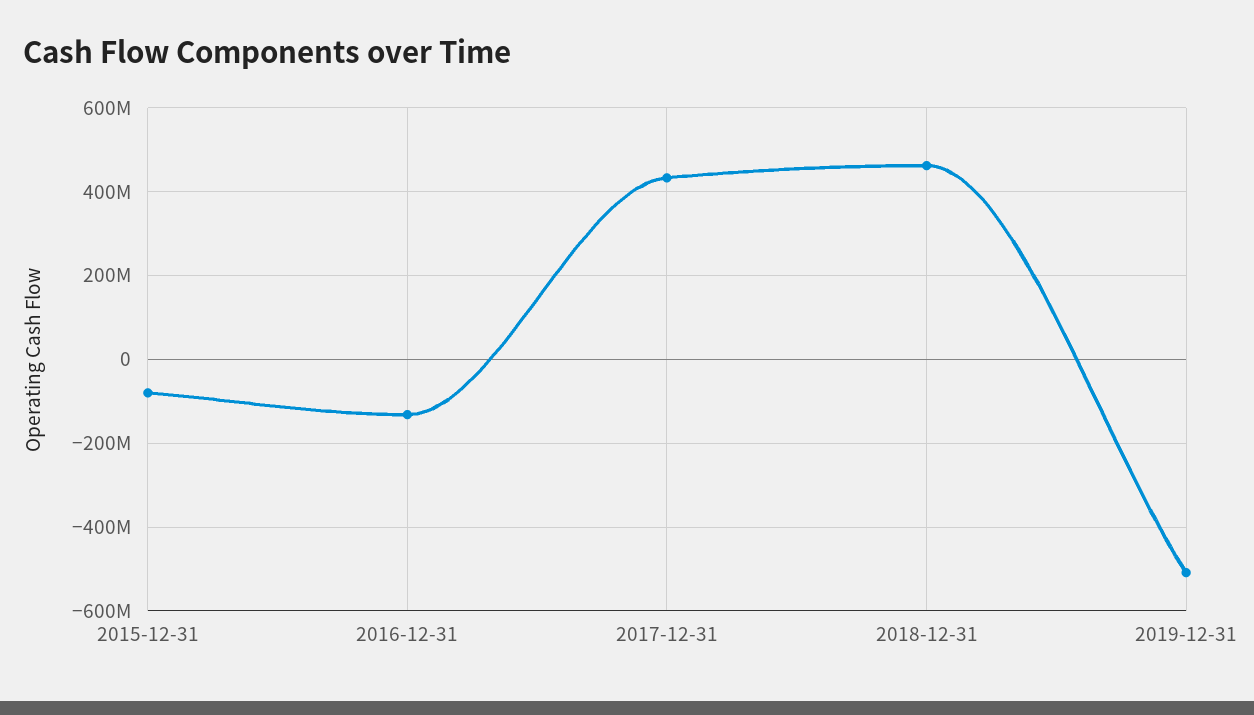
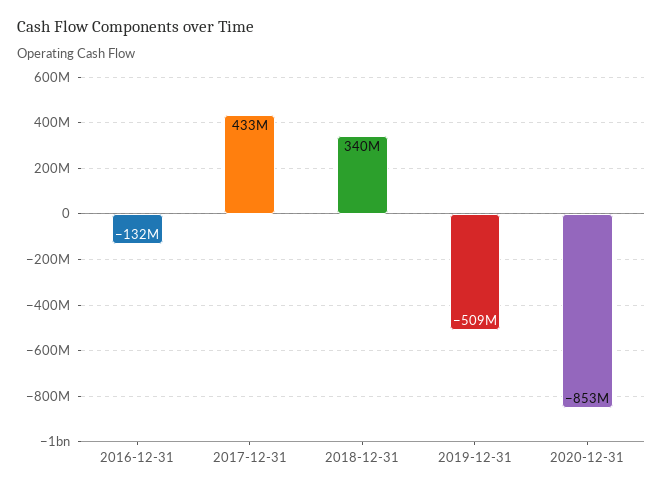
2015-12-31: -80000000 -> none
2018-12-31: 460000000 -> 340000000
2020-12-31: none -> -853000000

